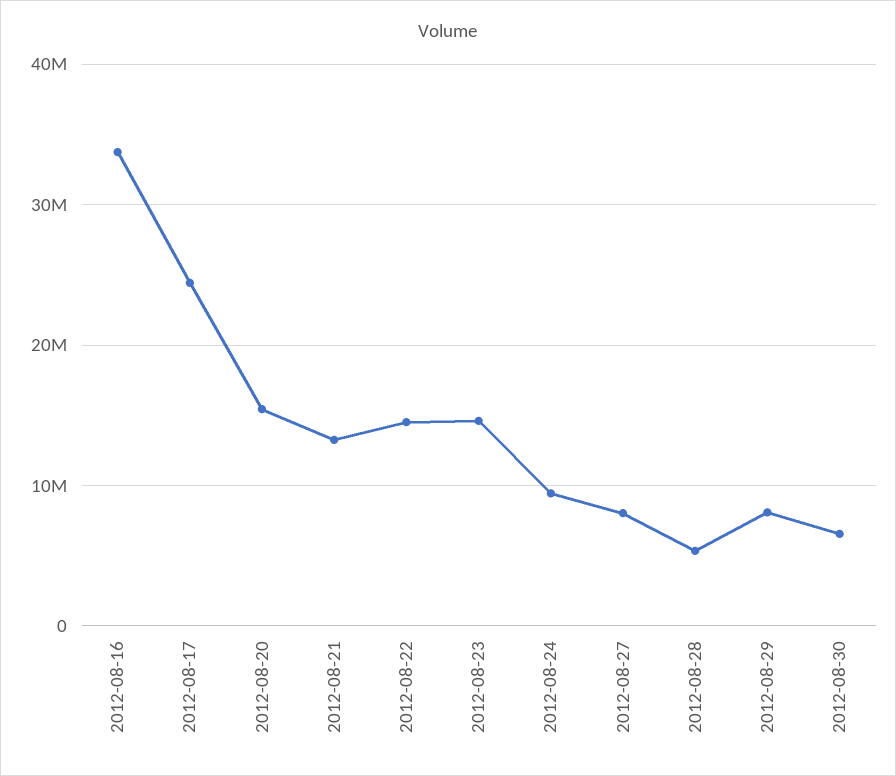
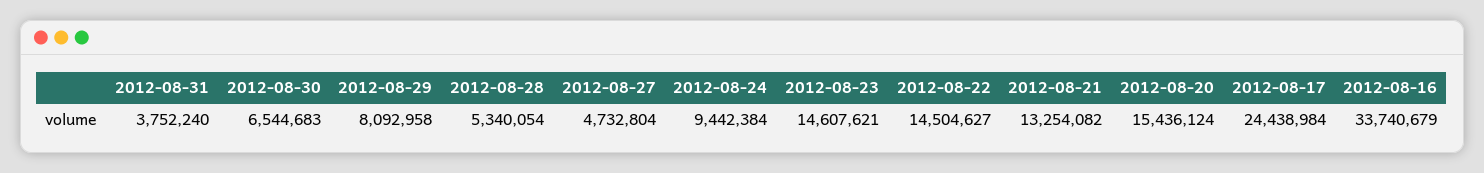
2012-08-27: 8000000 -> 4732804
2012-08-31: none -> 3752240

